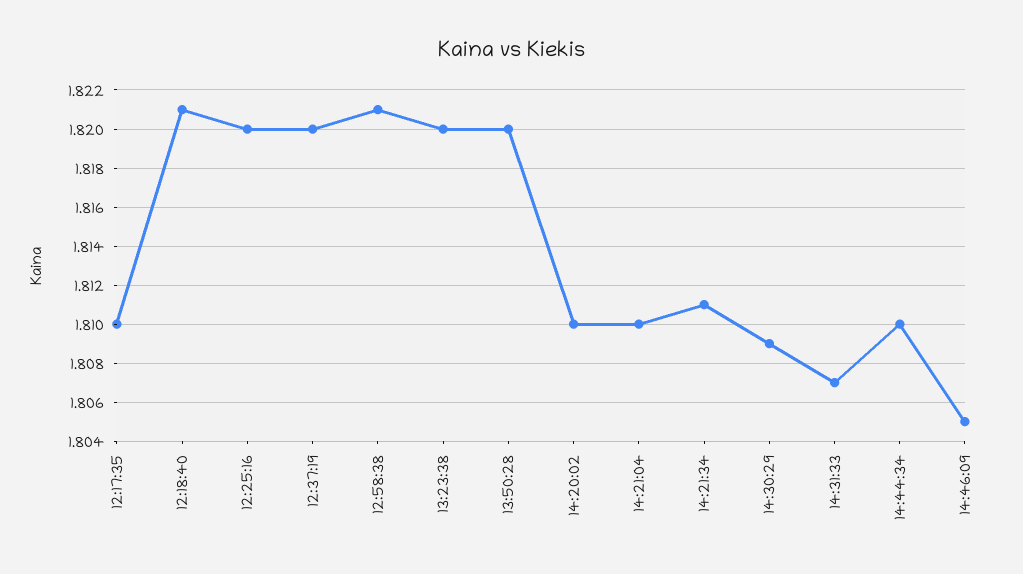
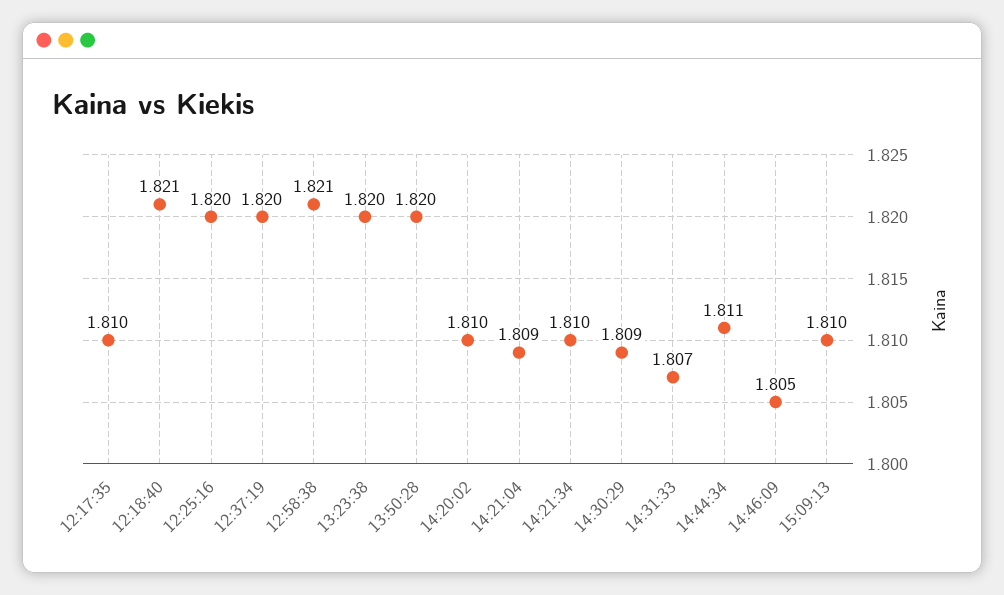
14:21:04: 1.81 -> 1.809
14:21:34: 1.811 -> 1.81
14:44:34: 1.81 -> 1.811
15:09:13: none -> 1.81

